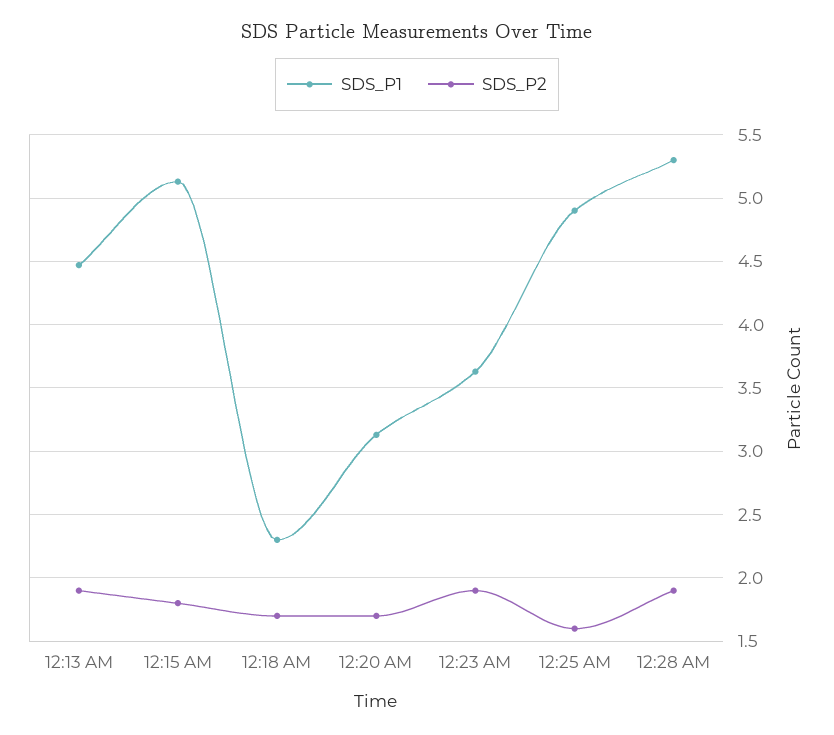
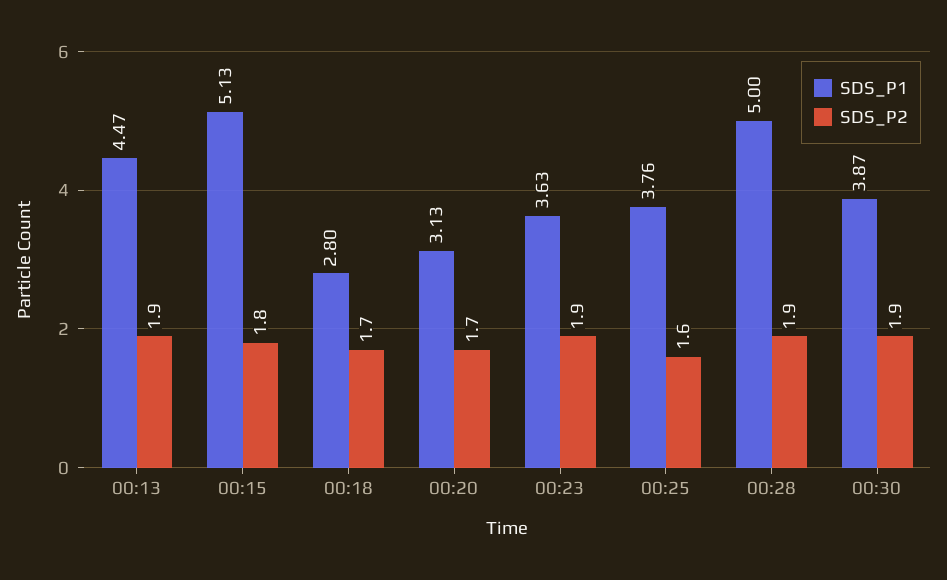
SDS_P1, 12:18 AM: 2.3 -> 2.8
SDS_P1, 12:25 AM: 4.9 -> 3.76
SDS_P1, 12:28 AM: 5.3 -> 5
SDS_P1, 00:30: none -> 3.87
SDS_P2, 00:30: none -> 1.9

